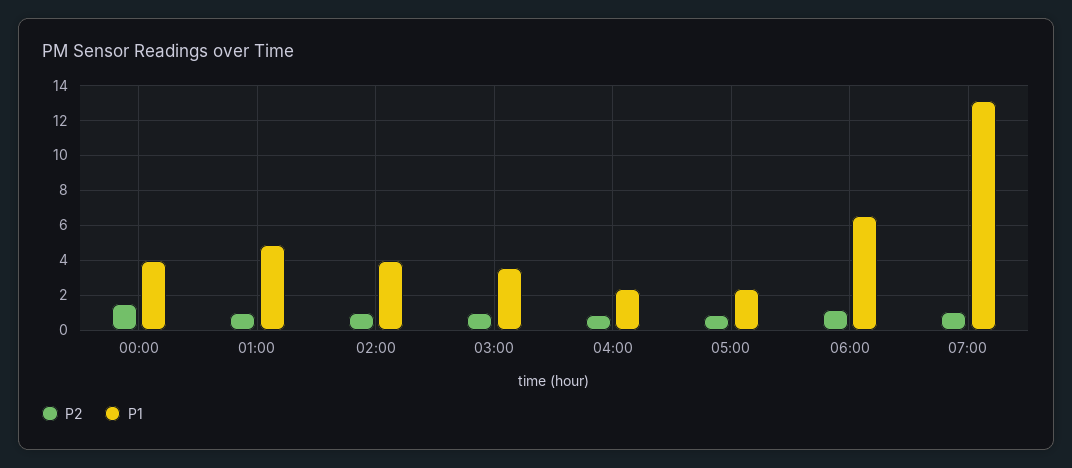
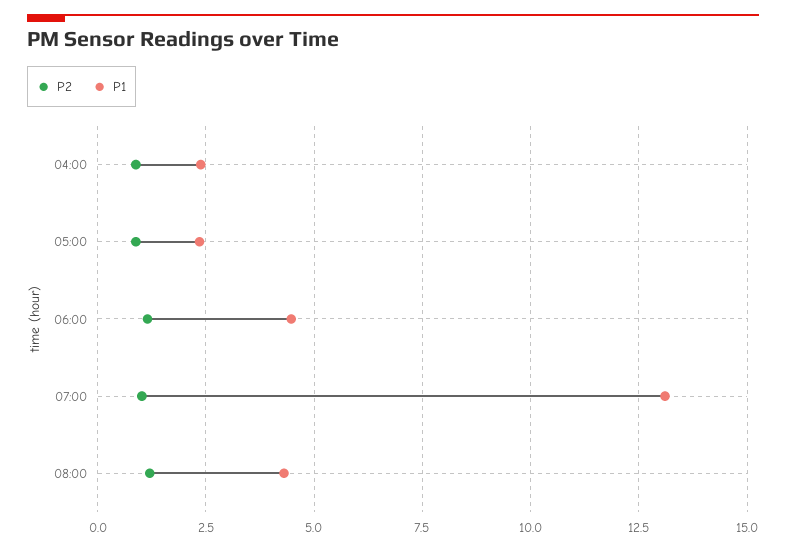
P2, 00:00: 1.5 -> none
P1, 00:00: 4 -> none
P2, 01:00: 1 -> none
P1, 01:00: 5 -> none
P2, 02:00: 1 -> none
P1, 02:00: 4 -> none
P2, 03:00: 1 -> none
P1, 03:00: 3.5 -> none
P1, 06:00: 6.5 -> 4.5
P2, 08:00: none -> 1.25
P1, 08:00: none -> 4.25

